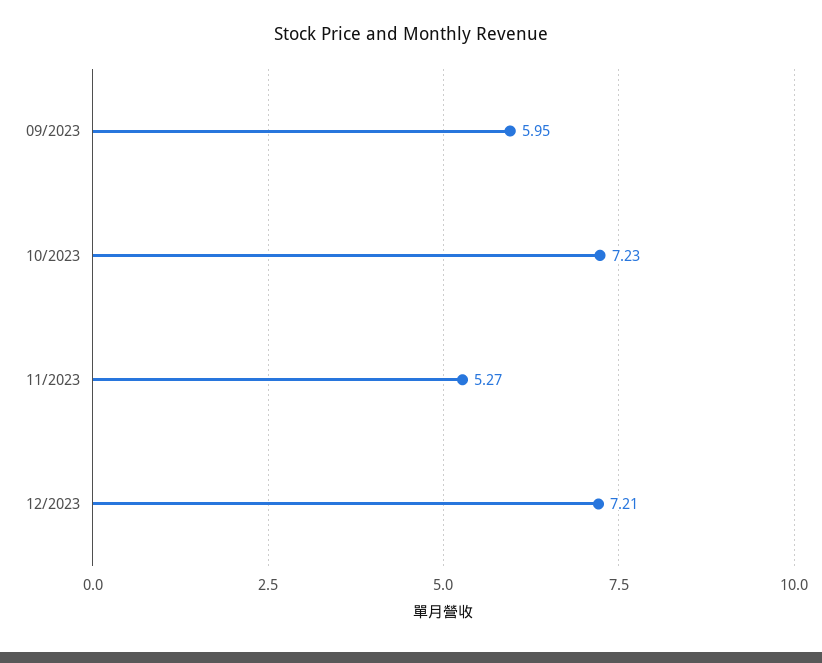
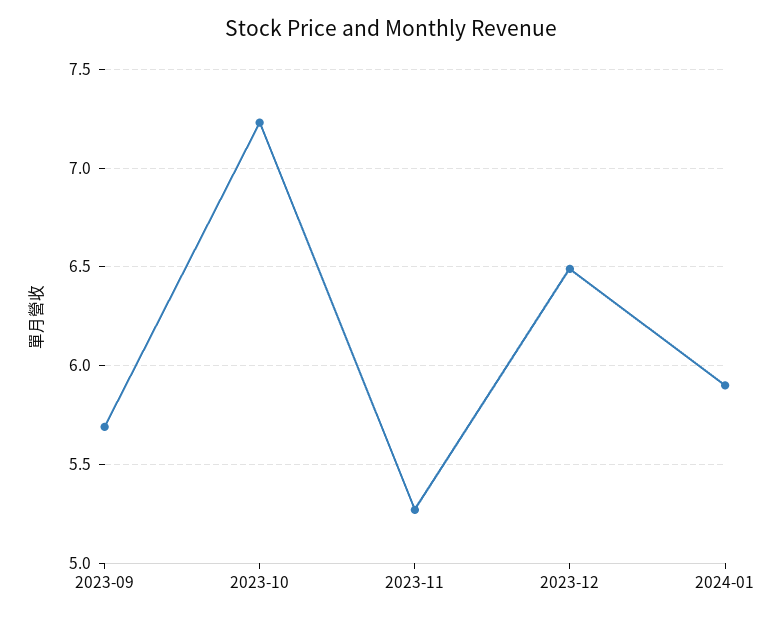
09/2023: 5.95 -> 5.7
12/2023: 7.21 -> 6.5
2024-01: none -> 5.9

